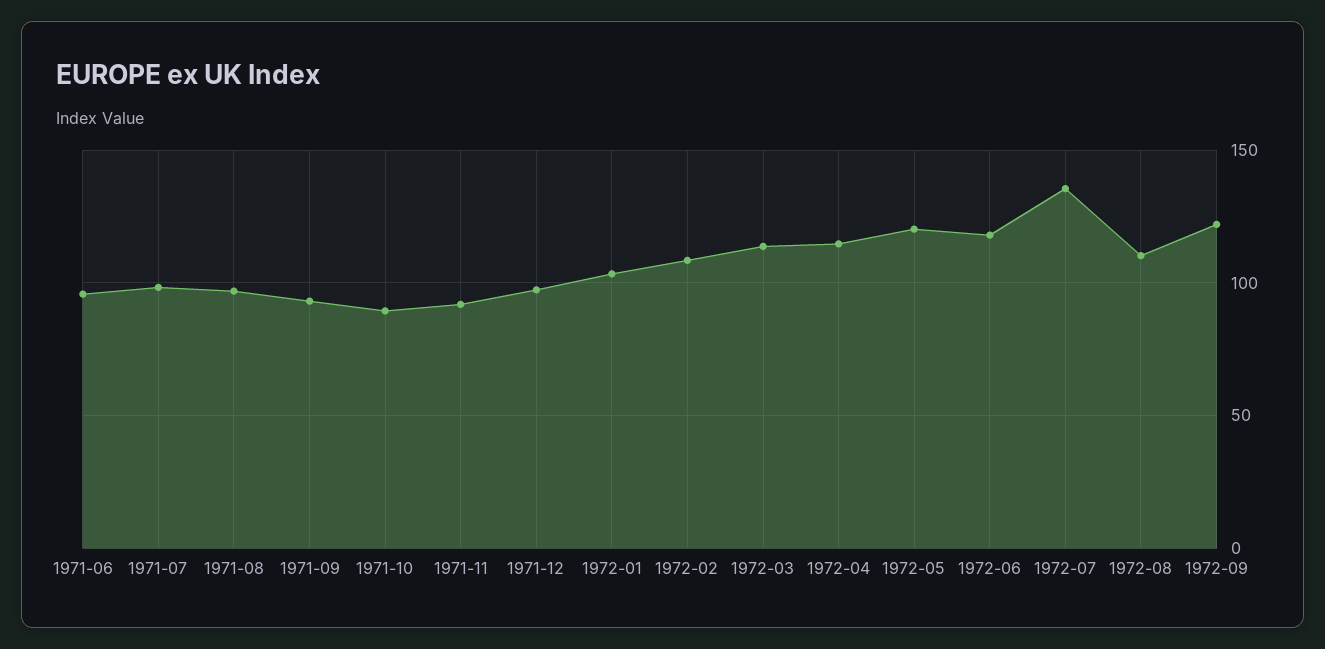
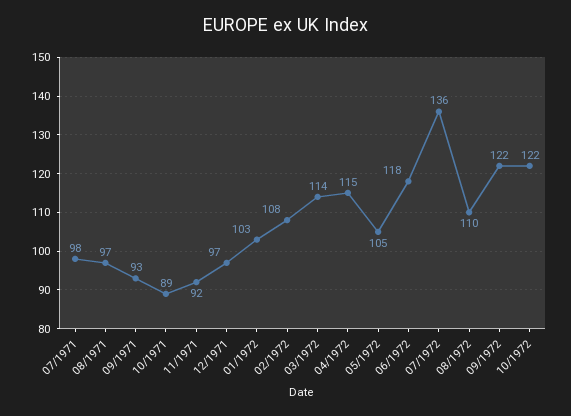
1971-06: 95 -> none
1972-05: 120 -> 105
10/1972: none -> 122

